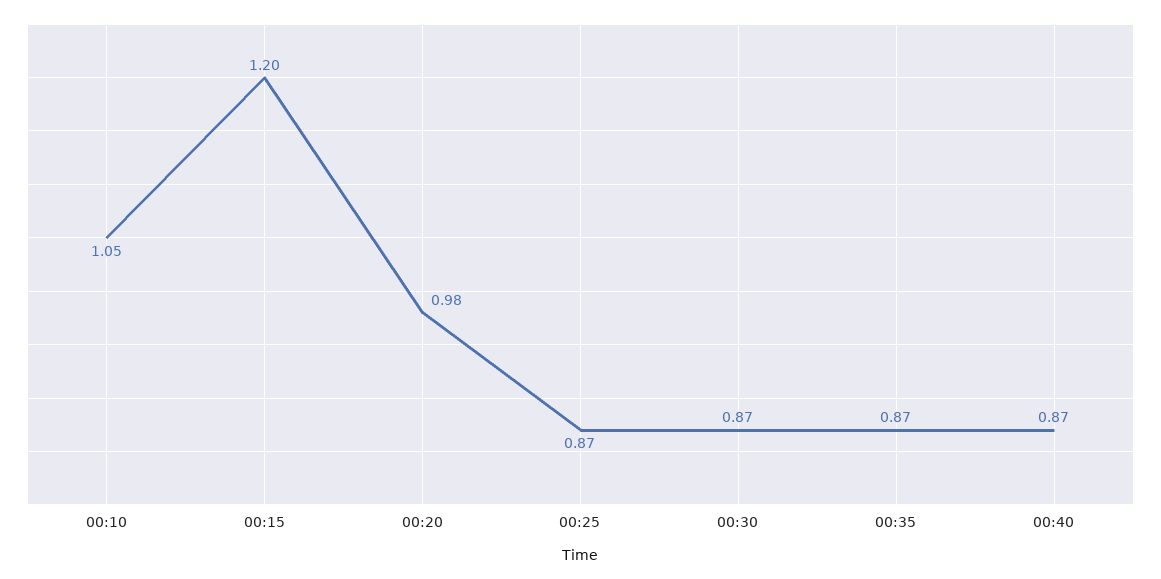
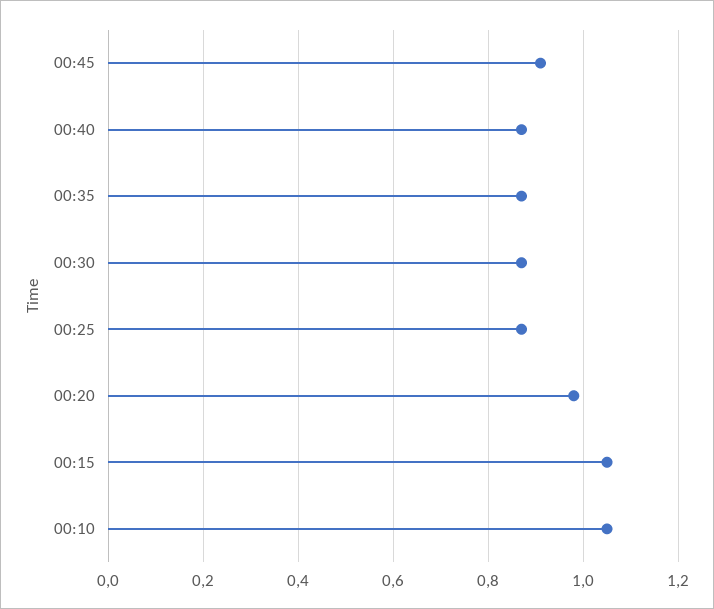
00:15: 1.2 -> 1.05
00:45: none -> 0.9

